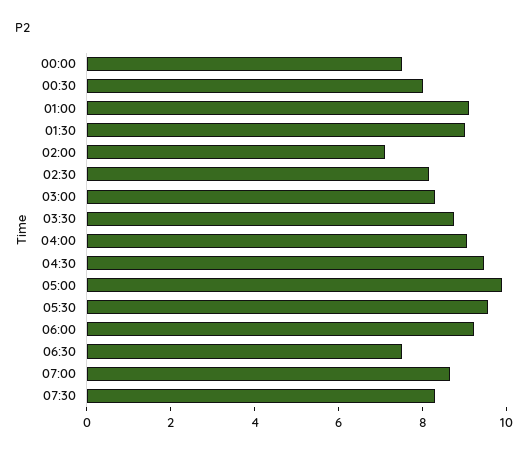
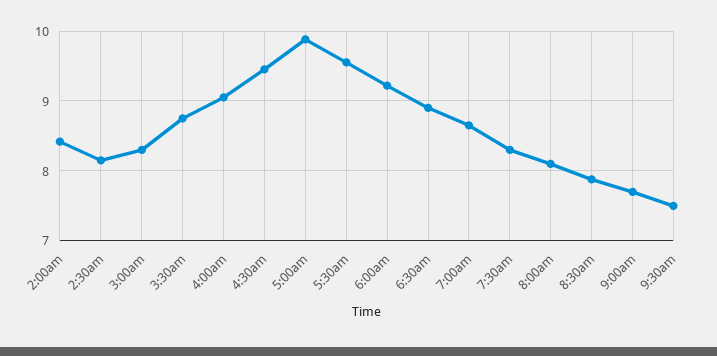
00:00: 7.5 -> none
00:30: 8 -> none
01:00: 9 -> none
01:30: 9 -> none
02:00: 7 -> 8.4
06:30: 7.5 -> 8.9
8:00am: none -> 8.1
8:30am: none -> 7.9
9:00am: none -> 7.7
9:30am: none -> 7.5

